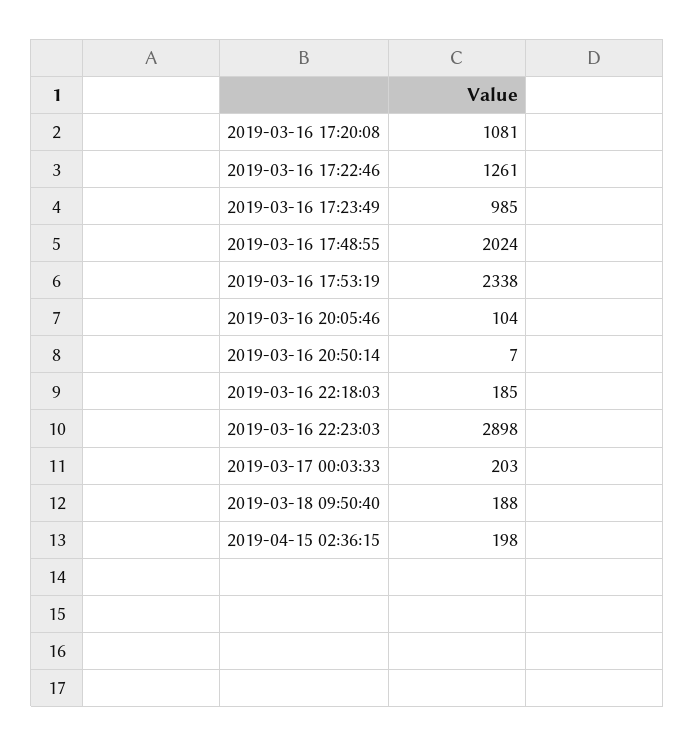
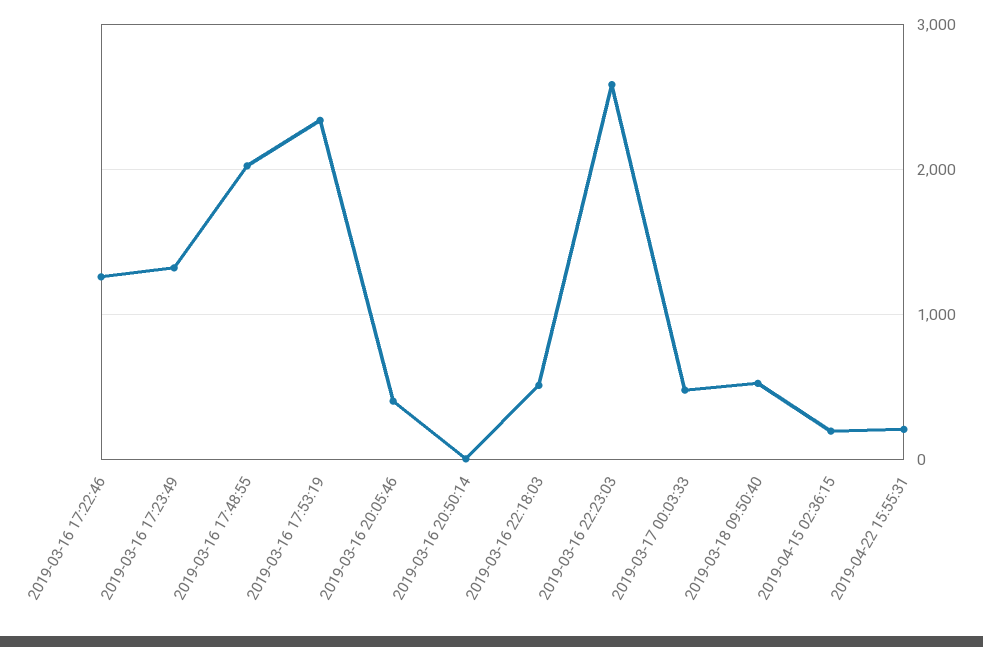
2019-03-16 17:20:08: 1081 -> none
2019-03-16 17:23:49: 985 -> 1300
2019-03-16 20:05:46: 104 -> 400
2019-03-16 22:18:03: 185 -> 500
2019-03-16 22:23:03: 2898 -> 2600
2019-03-17 00:03:33: 203 -> 500
2019-03-18 09:50:40: 188 -> 500
2019-04-22 15:55:31: none -> 200

